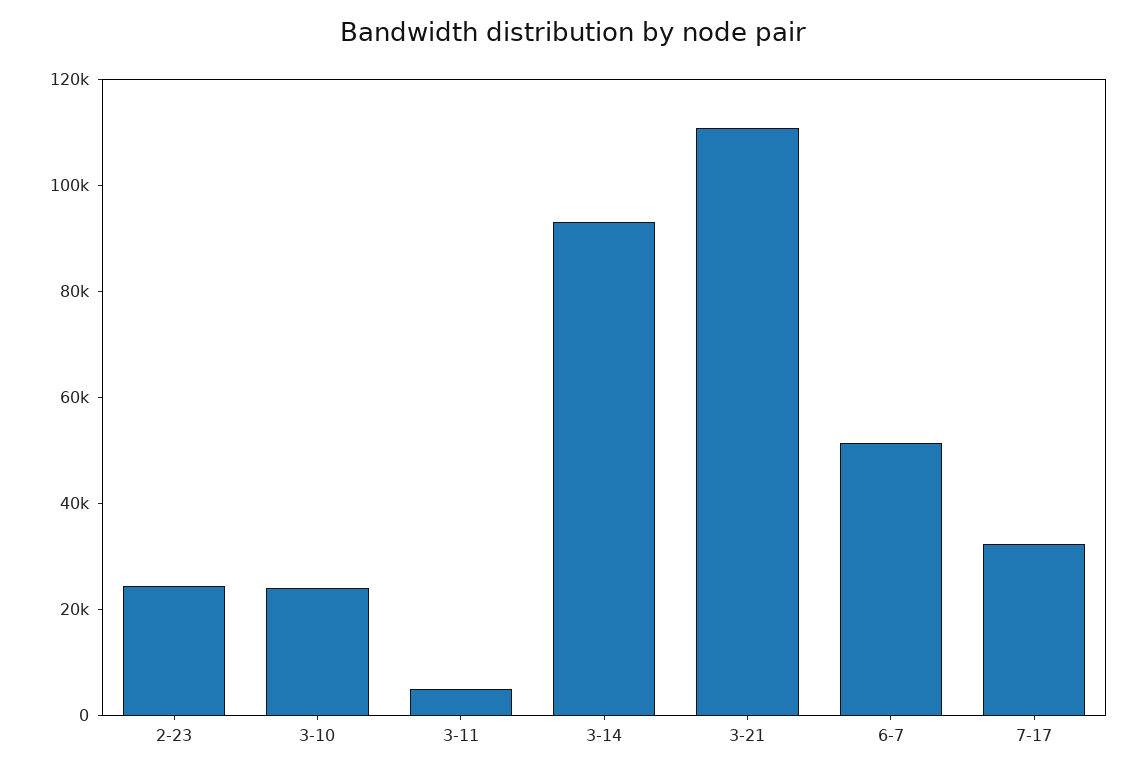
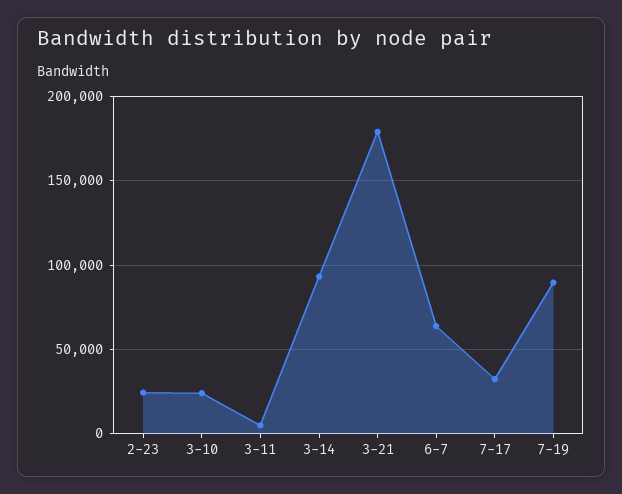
3-21: 110000 -> 180000
6-7: 50000 -> 65000
7-19: none -> 90000

